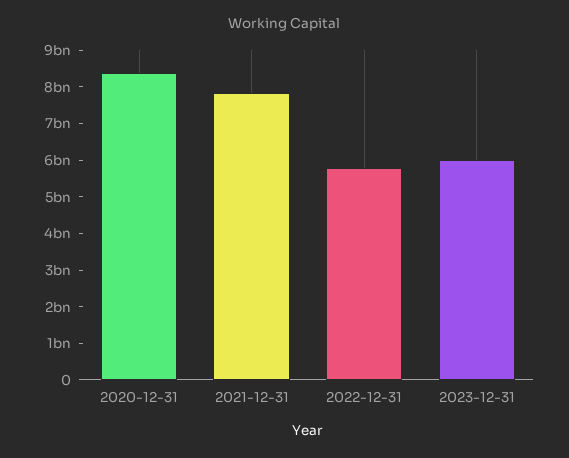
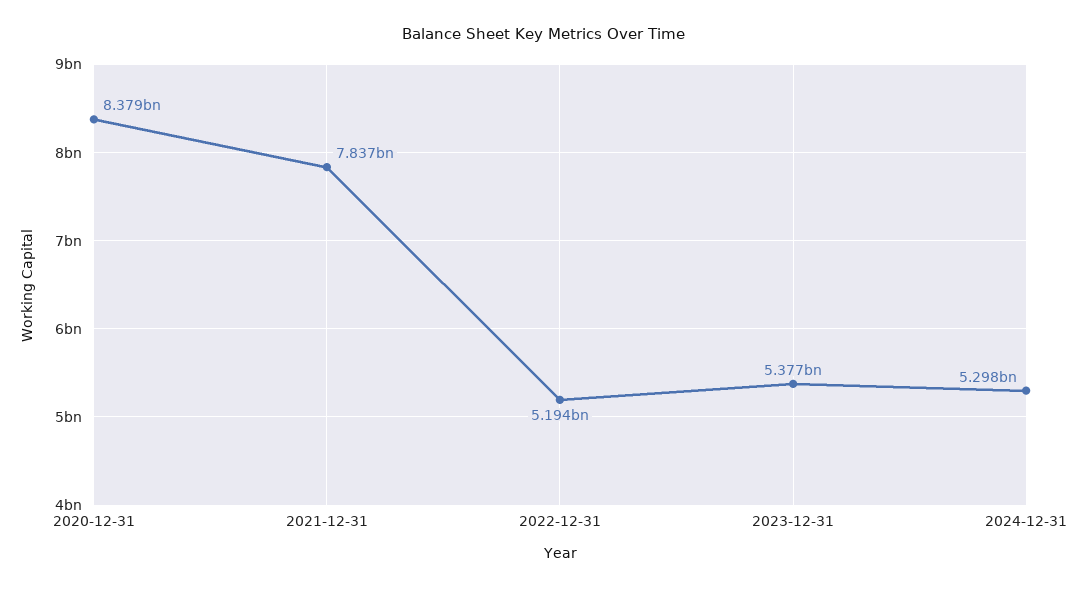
2022-12-31: 5750000000 -> 5194000000
2023-12-31: 6000000000 -> 5377000000
2024-12-31: none -> 5298000000

